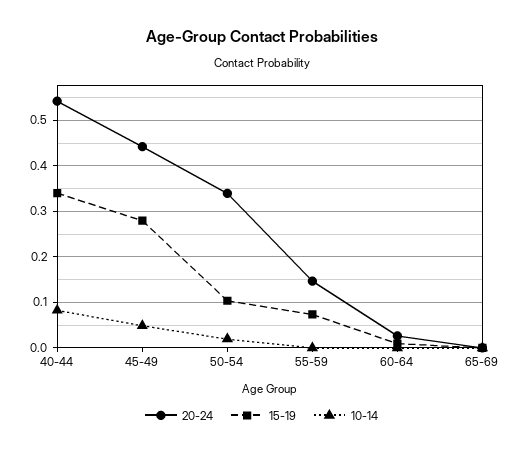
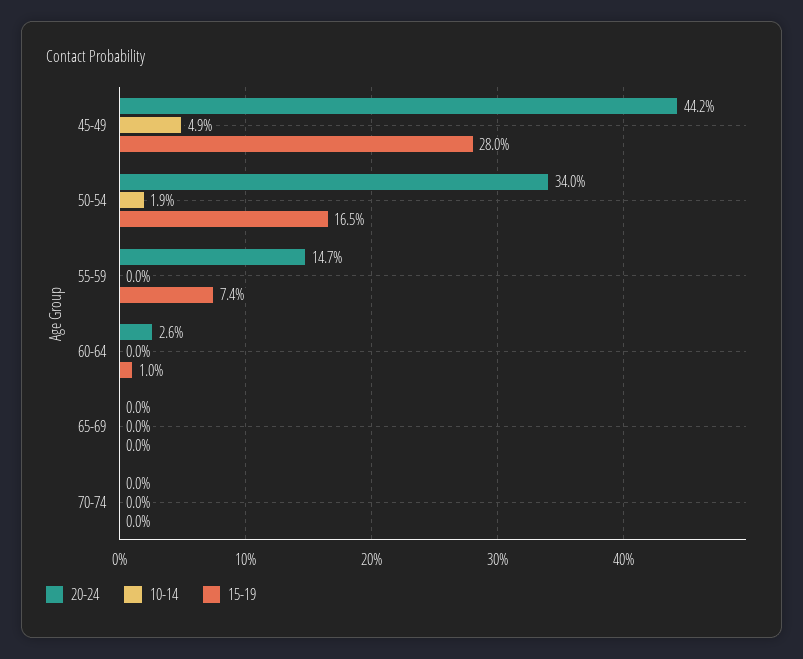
20-24, 40-44: 0.54 -> none
15-19, 40-44: 0.34 -> none
10-14, 40-44: 0.08 -> none
15-19, 50-54: 0.1 -> 0.165
20-24, 70-74: none -> 0
10-14, 70-74: none -> 0
15-19, 70-74: none -> 0

